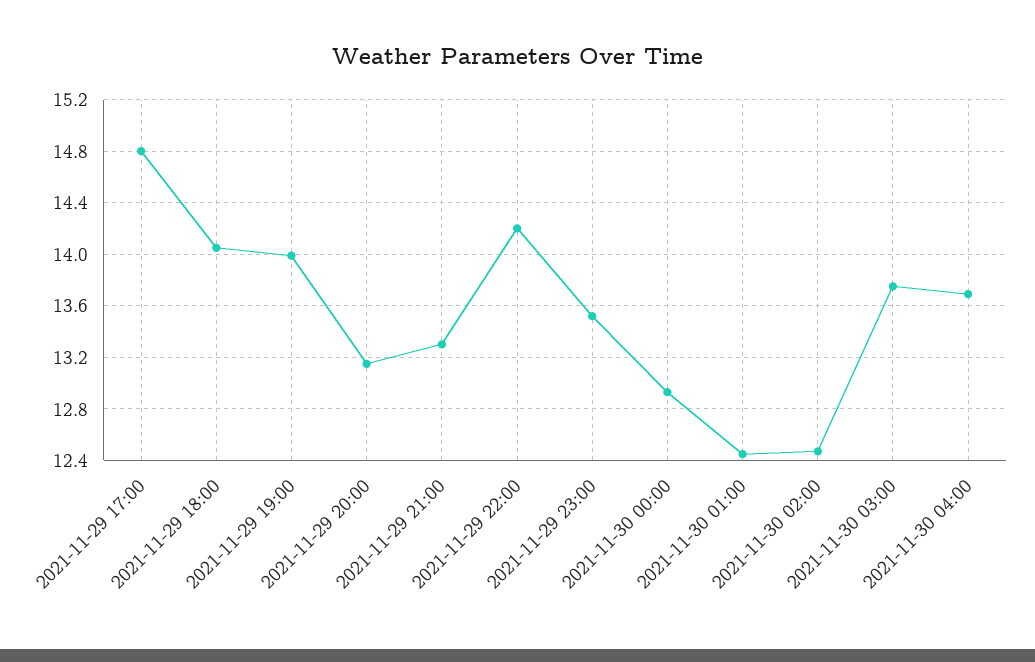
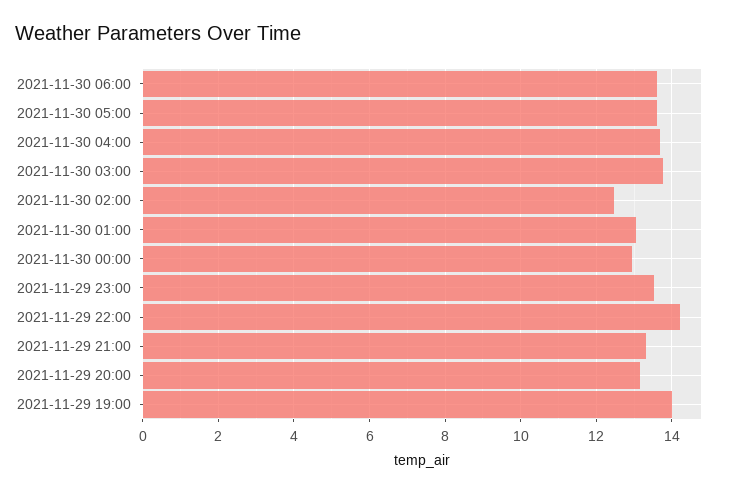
2021-11-29 17:00: 14.8 -> none
2021-11-29 18:00: 14.05 -> none
2021-11-30 01:00: 12.45 -> 13
2021-11-30 06:00: none -> 13.6
2021-11-30 05:00: none -> 13.6

